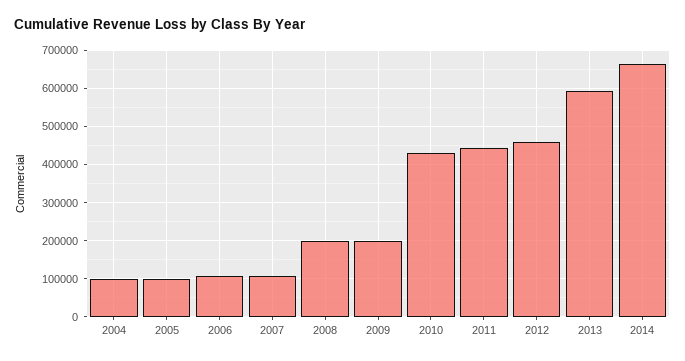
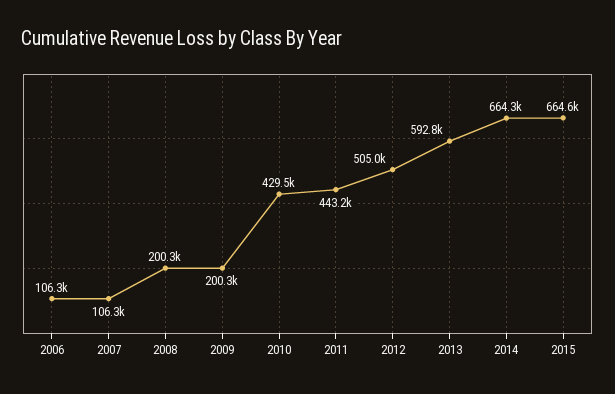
2004: 100000 -> none
2005: 100000 -> none
2012: 460000 -> 505000
2015: none -> 664600

